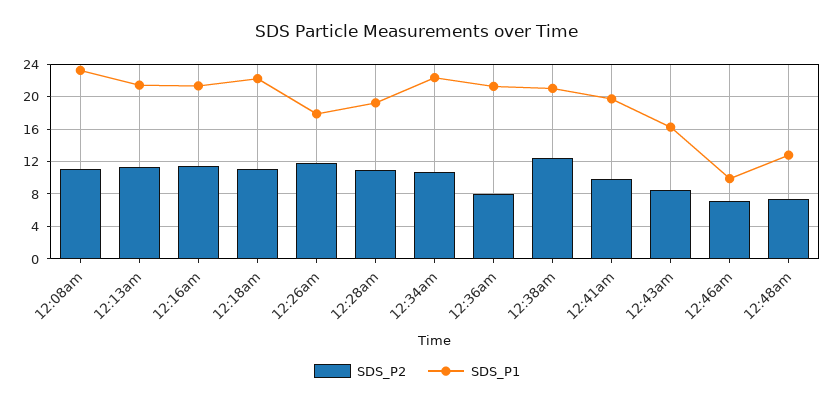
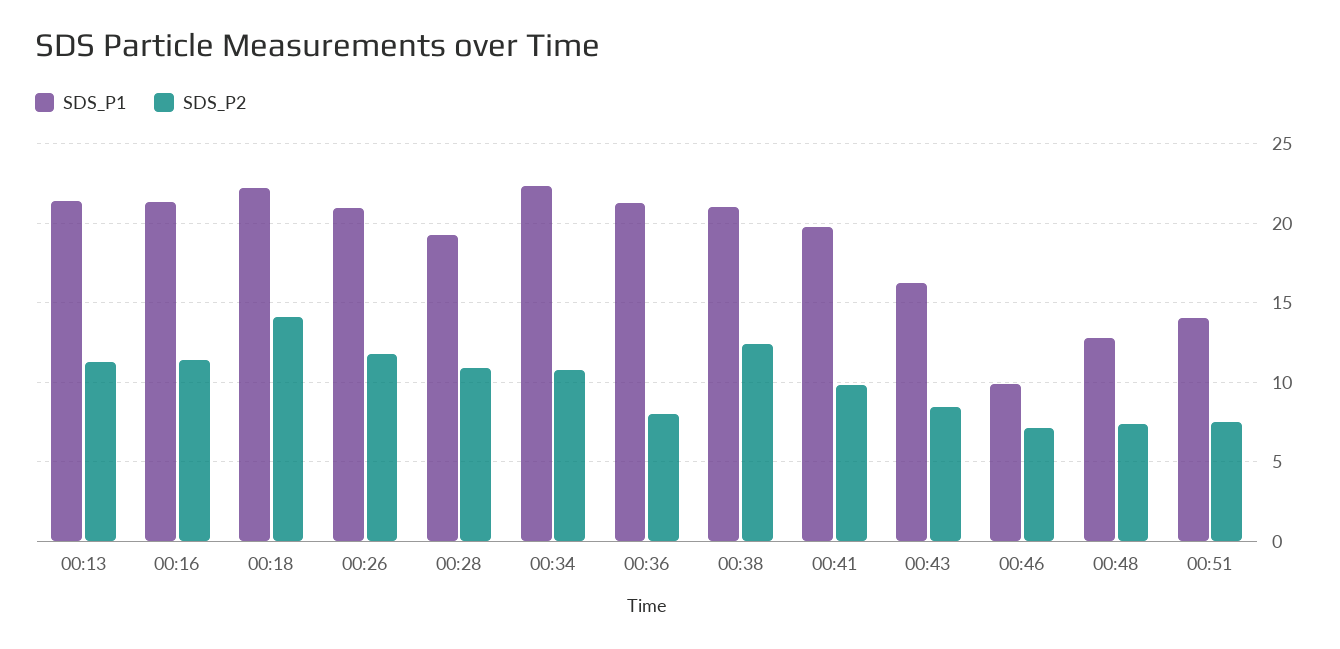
SDS_P2, 12:08am: 11 -> none
SDS_P1, 12:08am: 23 -> none
SDS_P2, 12:18am: 11 -> 14
SDS_P1, 12:26am: 18 -> 21
SDS_P1, 00:51: none -> 14
SDS_P2, 00:51: none -> 7.5

